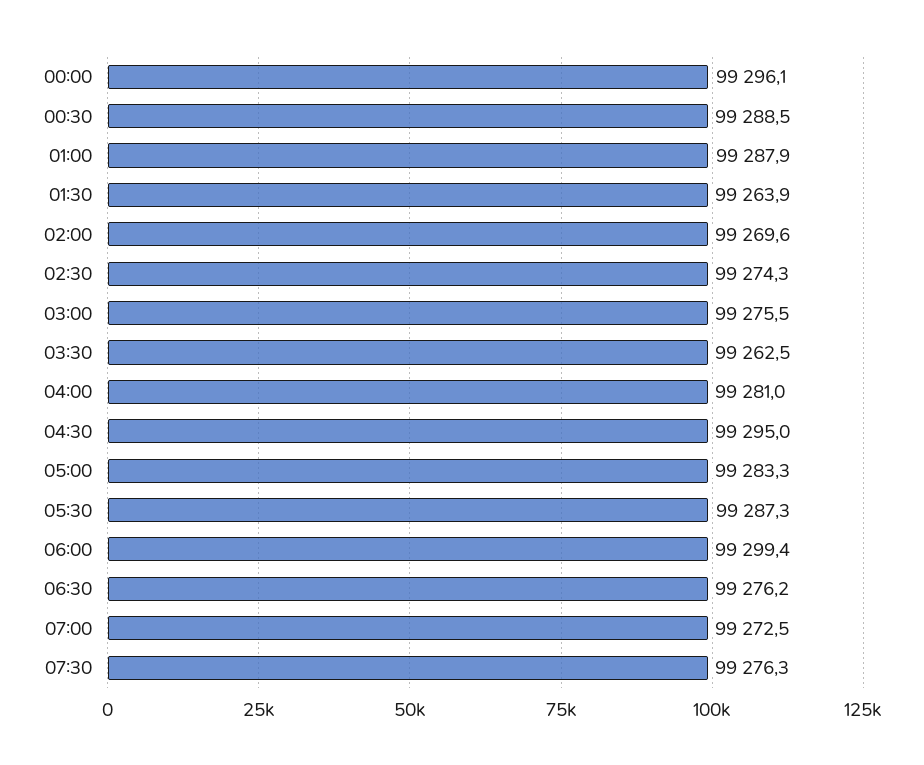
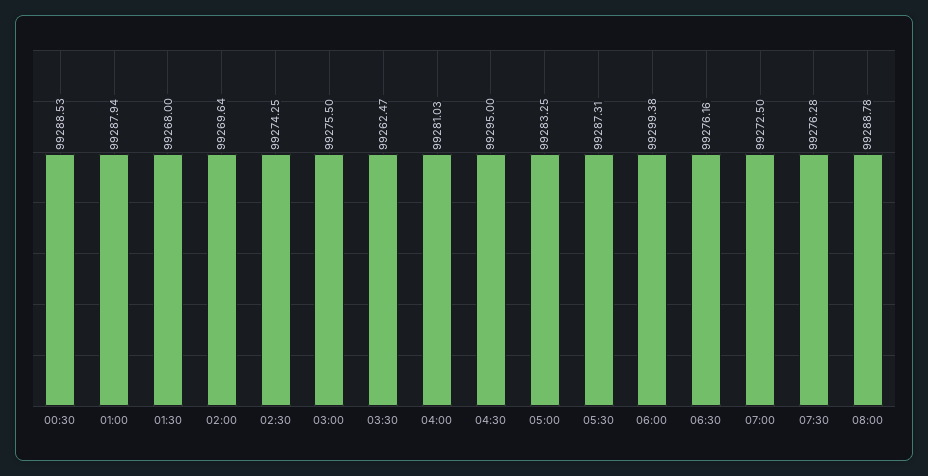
00:00: 99296.1 -> none
01:30: 99263.9 -> 99268
08:00: none -> 99288.78

